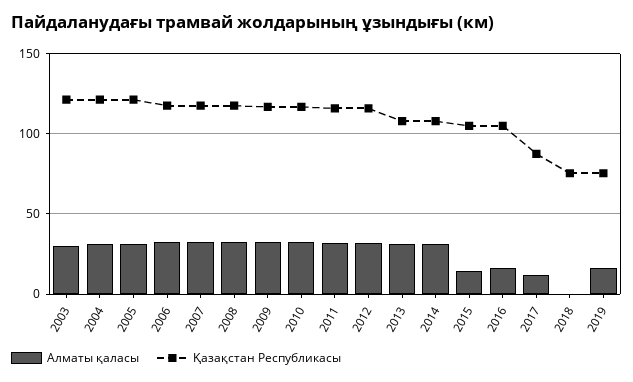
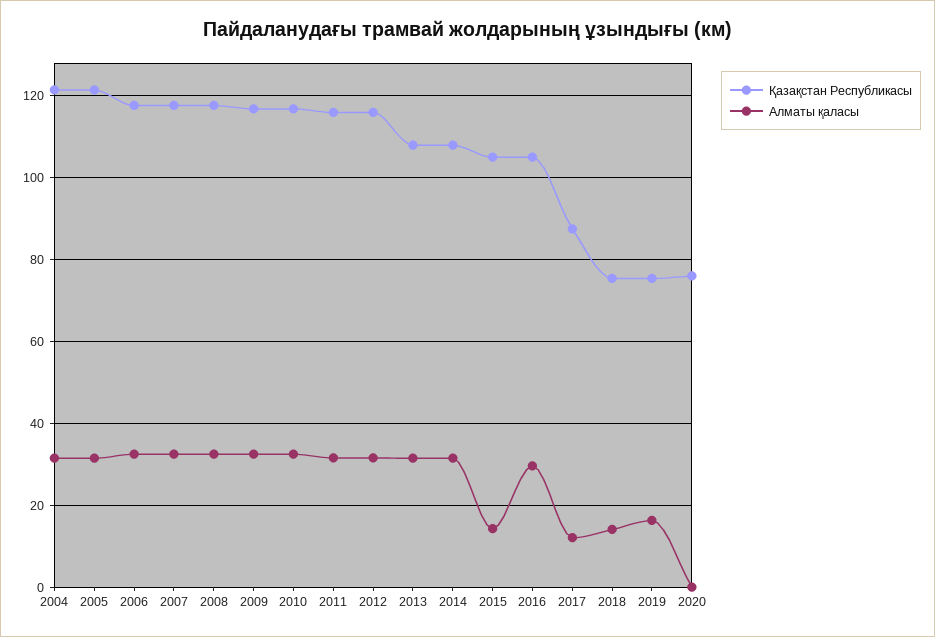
Алматы қаласы, 2003: 30 -> none
Қазақстан Республикасы, 2003: 120 -> none
Алматы қаласы, 2016: 15 -> 30
Алматы қаласы, 2018: 0 -> 14
Қазақстан Республикасы, 2020: none -> 76
Алматы қаласы, 2020: none -> 0

